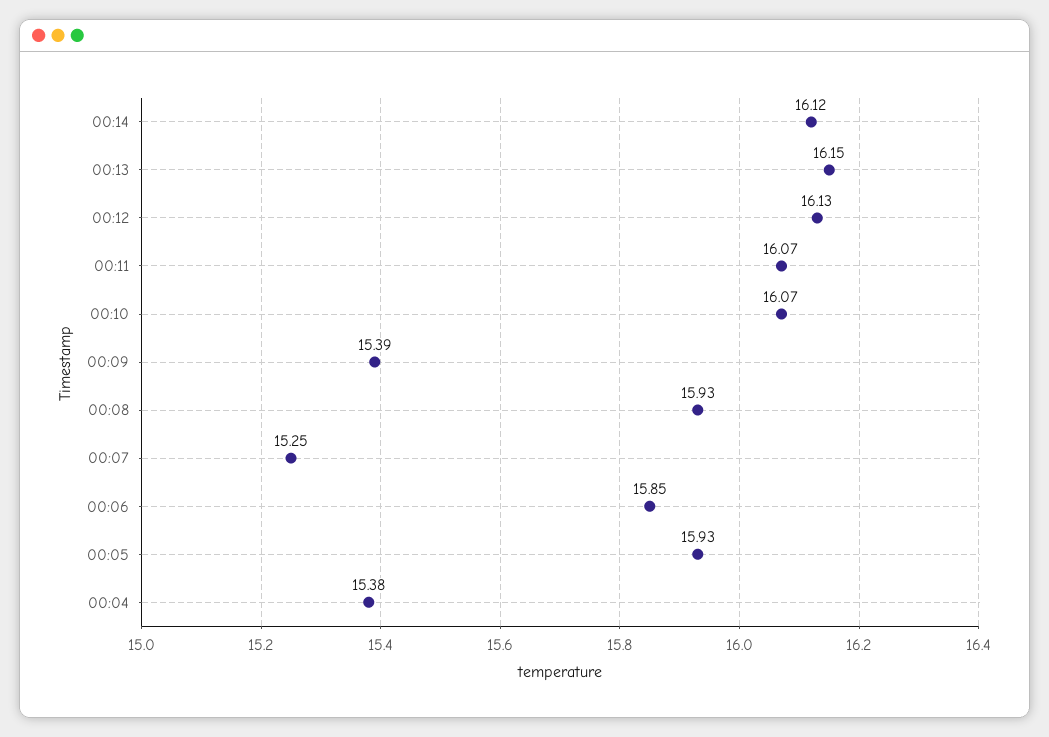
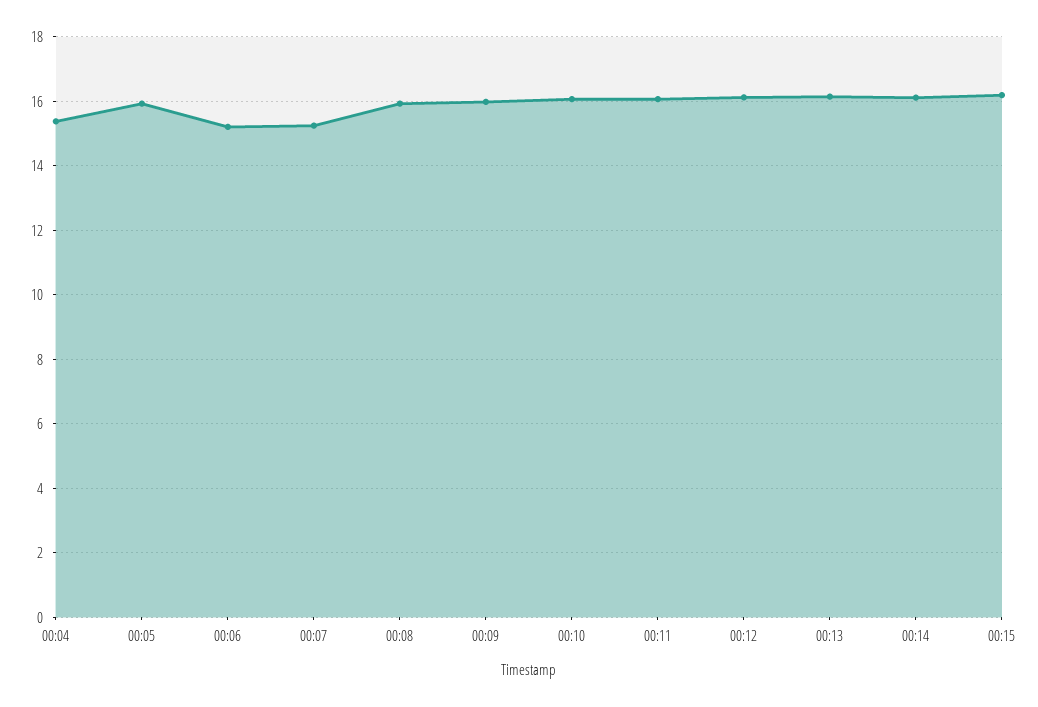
00:09: 15.39 -> 16
00:06: 15.85 -> 15.2
00:15: none -> 16.2

